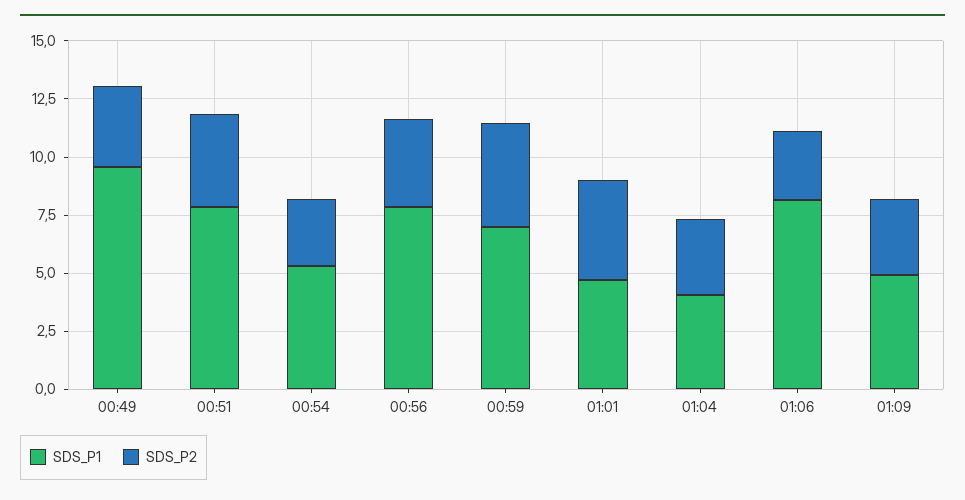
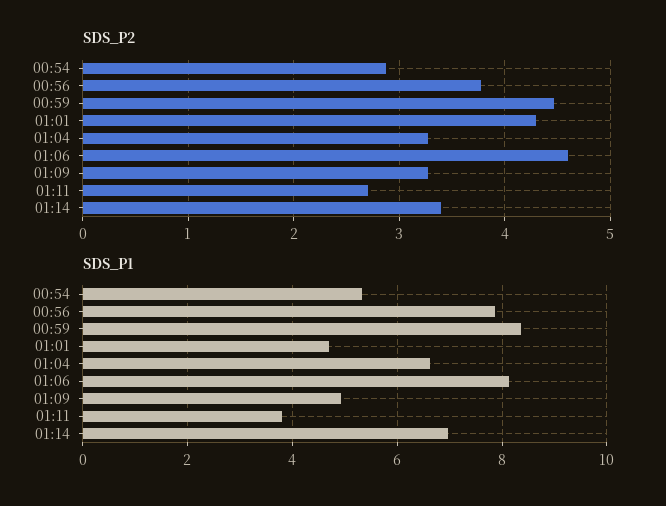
SDS_P1, 00:49: 9.5 -> none
SDS_P2, 00:49: 3.5 -> none
SDS_P1, 00:51: 8 -> none
SDS_P2, 00:51: 4 -> none
SDS_P1, 00:59: 7 -> 8.4
SDS_P1, 01:04: 4 -> 6.6
SDS_P2, 01:06: 3 -> 4.6
SDS_P2, 01:11: none -> 2.7
SDS_P2, 01:14: none -> 3.4
SDS_P1, 01:11: none -> 3.8
SDS_P1, 01:14: none -> 7

